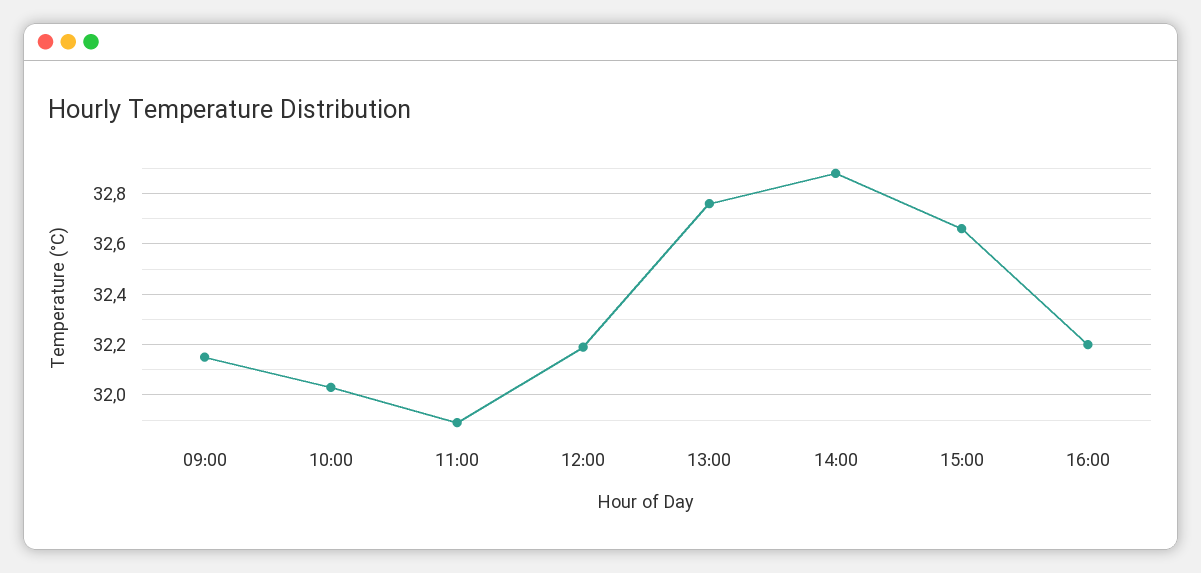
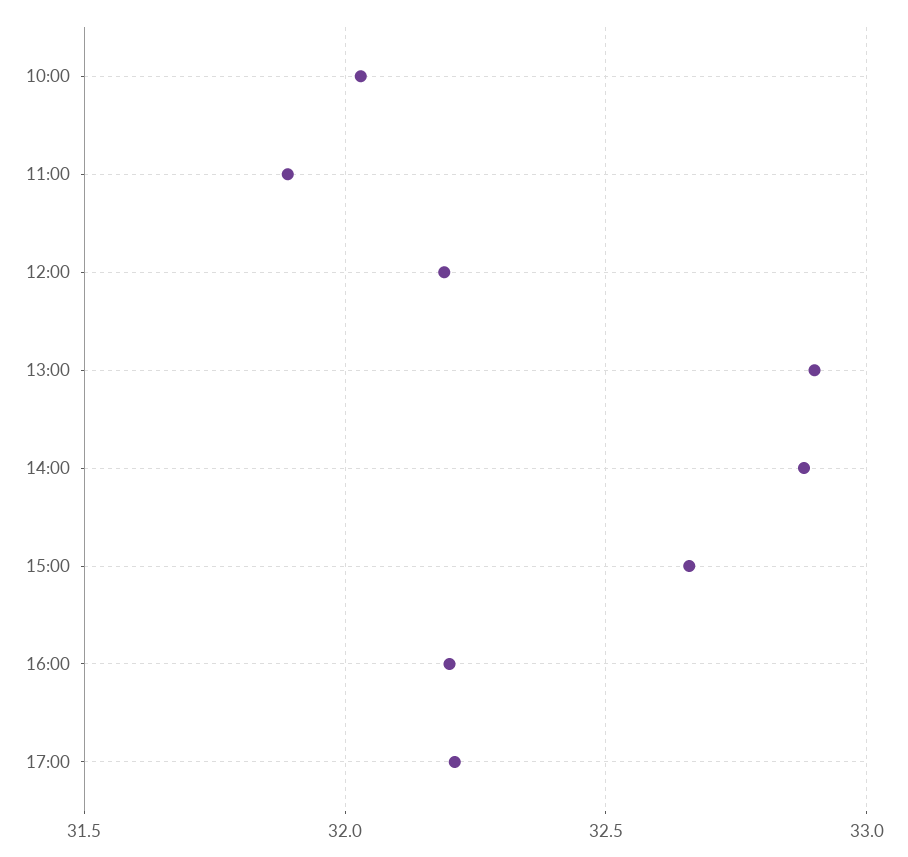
09:00: 32.15 -> none
13:00: 32.75 -> 32.9
17:00: none -> 32.2

